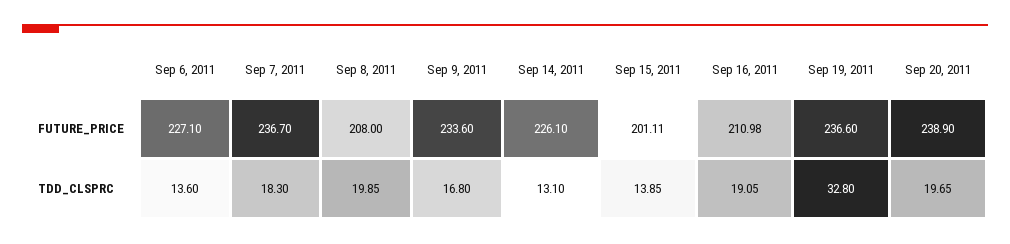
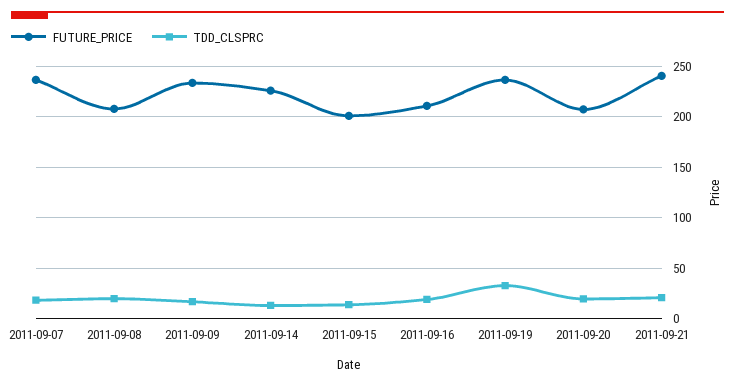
FUTURE_PRICE, Sep 6, 2011: 227.1 -> none
FUTURE_PRICE, Sep 20, 2011: 238.9 -> 210
TDD_CLSPRC, Sep 6, 2011: 13.6 -> none
FUTURE_PRICE, 2011-09-21: none -> 240
TDD_CLSPRC, 2011-09-21: none -> 20

